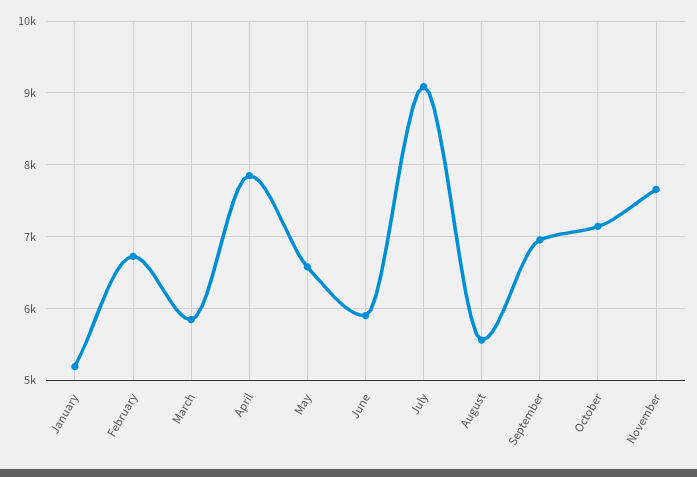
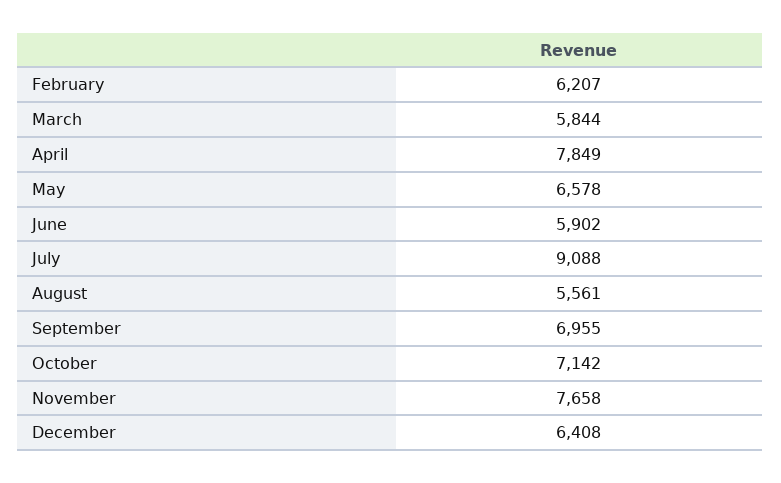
January: 5200 -> none
February: 6700 -> 6207
December: none -> 6408

